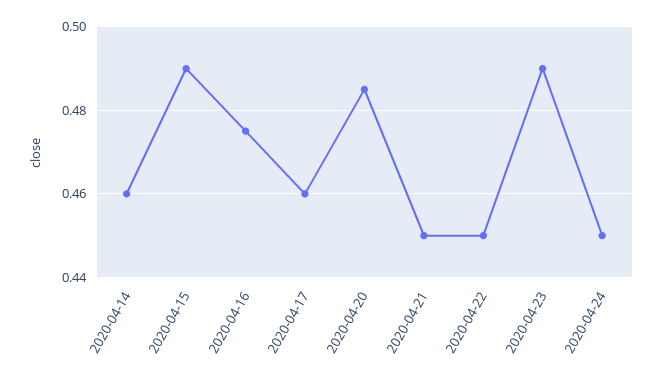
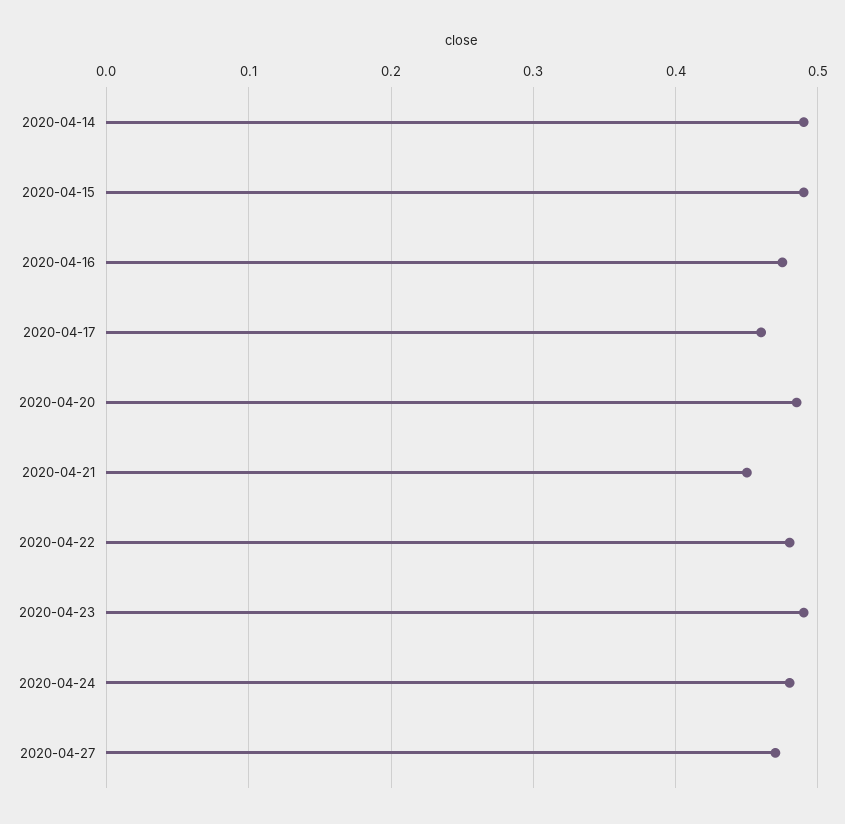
2020-04-14: 0.46 -> 0.49
2020-04-22: 0.45 -> 0.48
2020-04-24: 0.45 -> 0.48
2020-04-27: none -> 0.47

